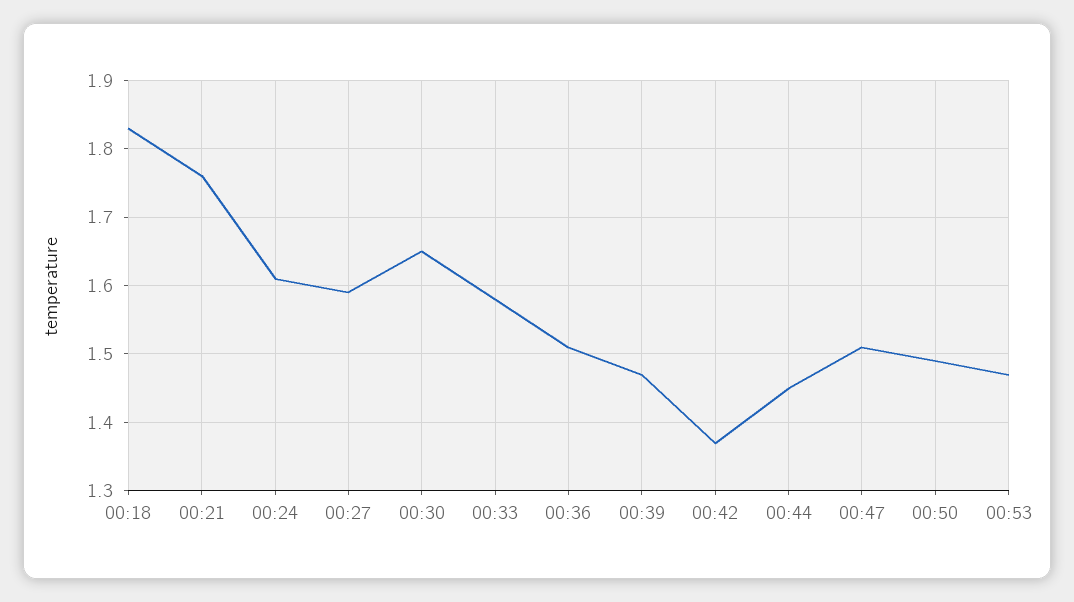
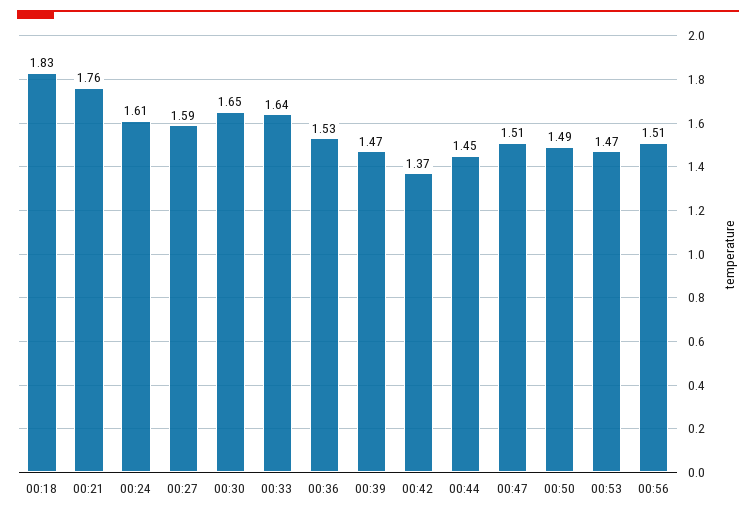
00:33: 1.58 -> 1.64
00:36: 1.51 -> 1.53
00:56: none -> 1.51

